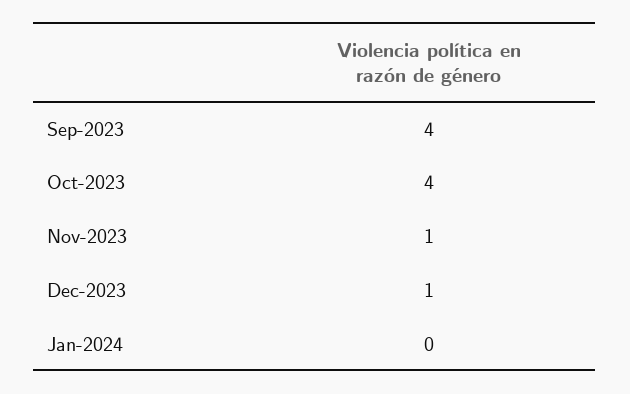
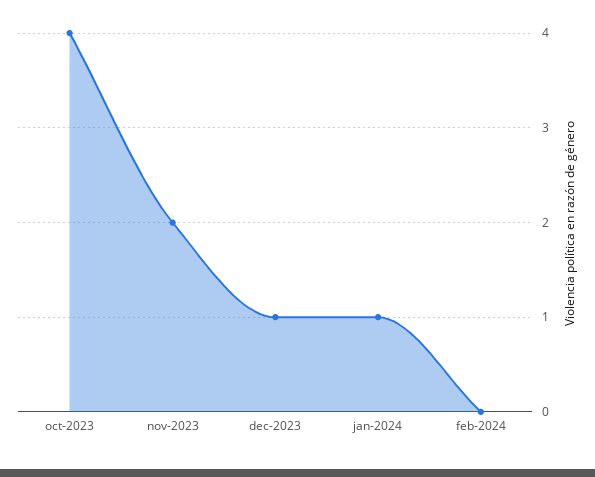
Sep-2023: 4 -> none
Nov-2023: 1 -> 2
Jan-2024: 0 -> 1
feb-2024: none -> 0

